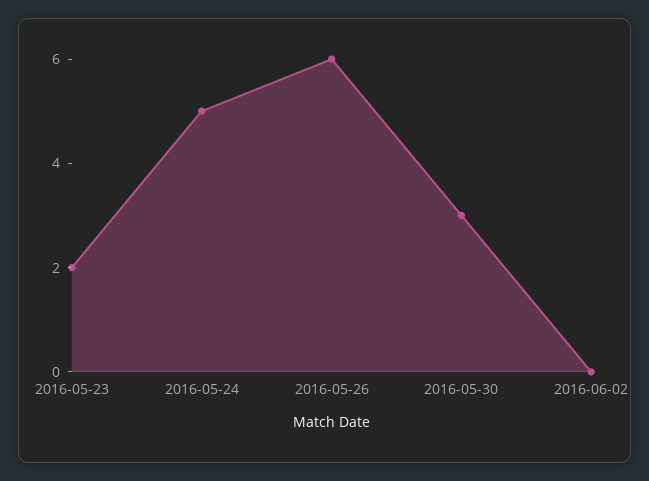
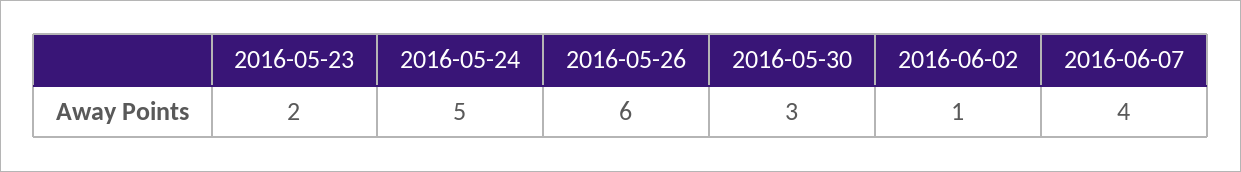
2016-06-02: 0 -> 1
2016-06-07: none -> 4

